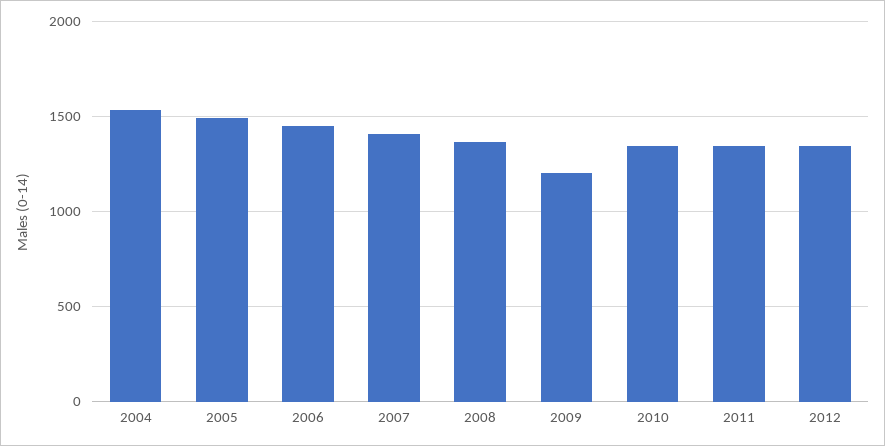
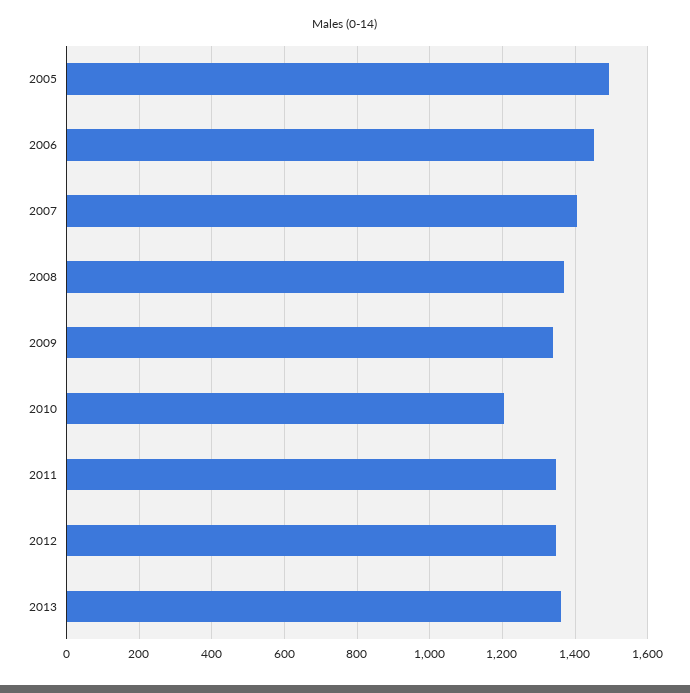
2004: 1550 -> none
2009: 1200 -> 1340
2010: 1350 -> 1200
2013: none -> 1360

